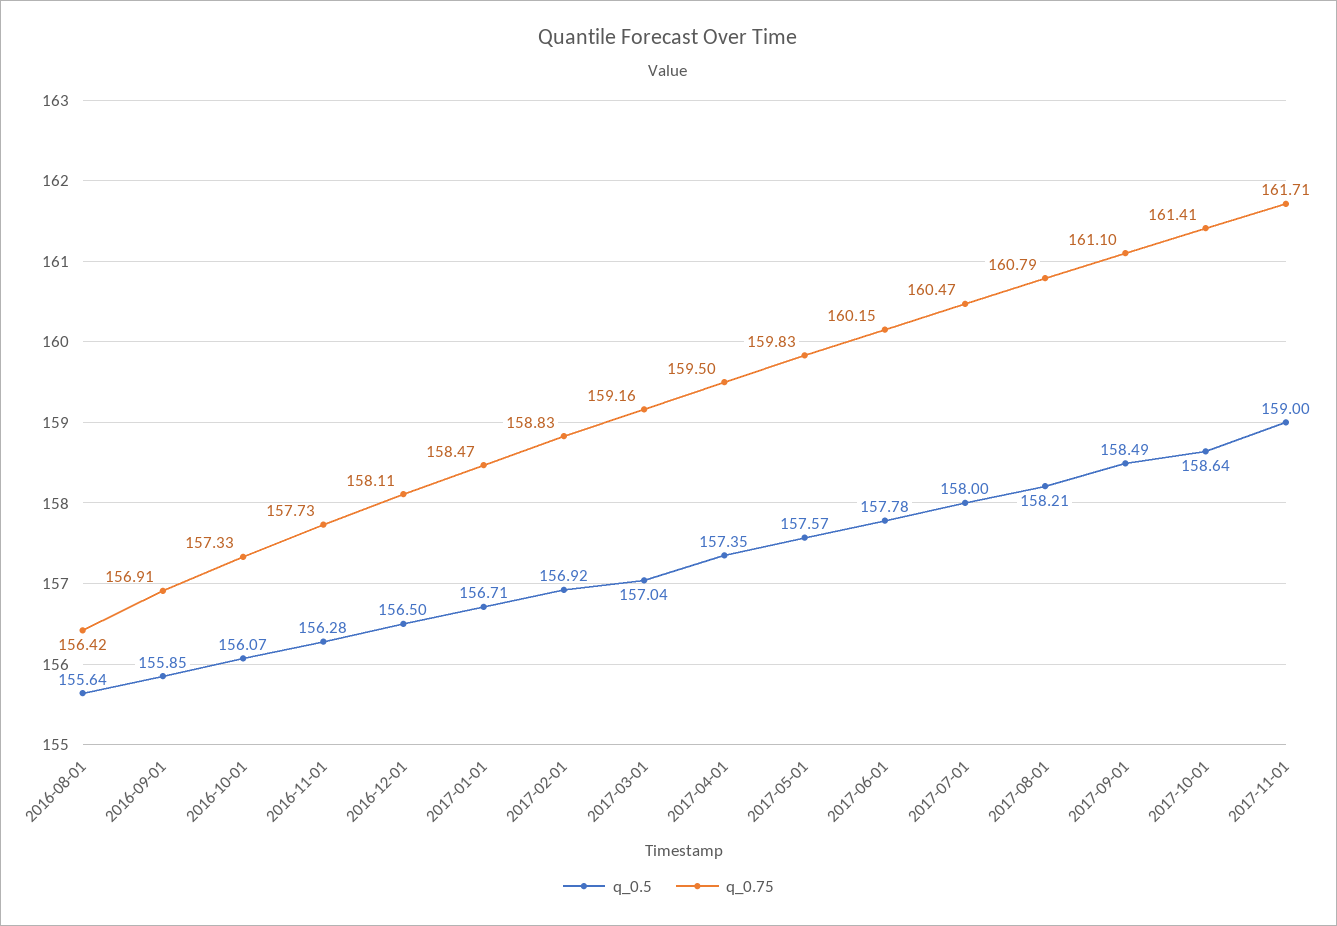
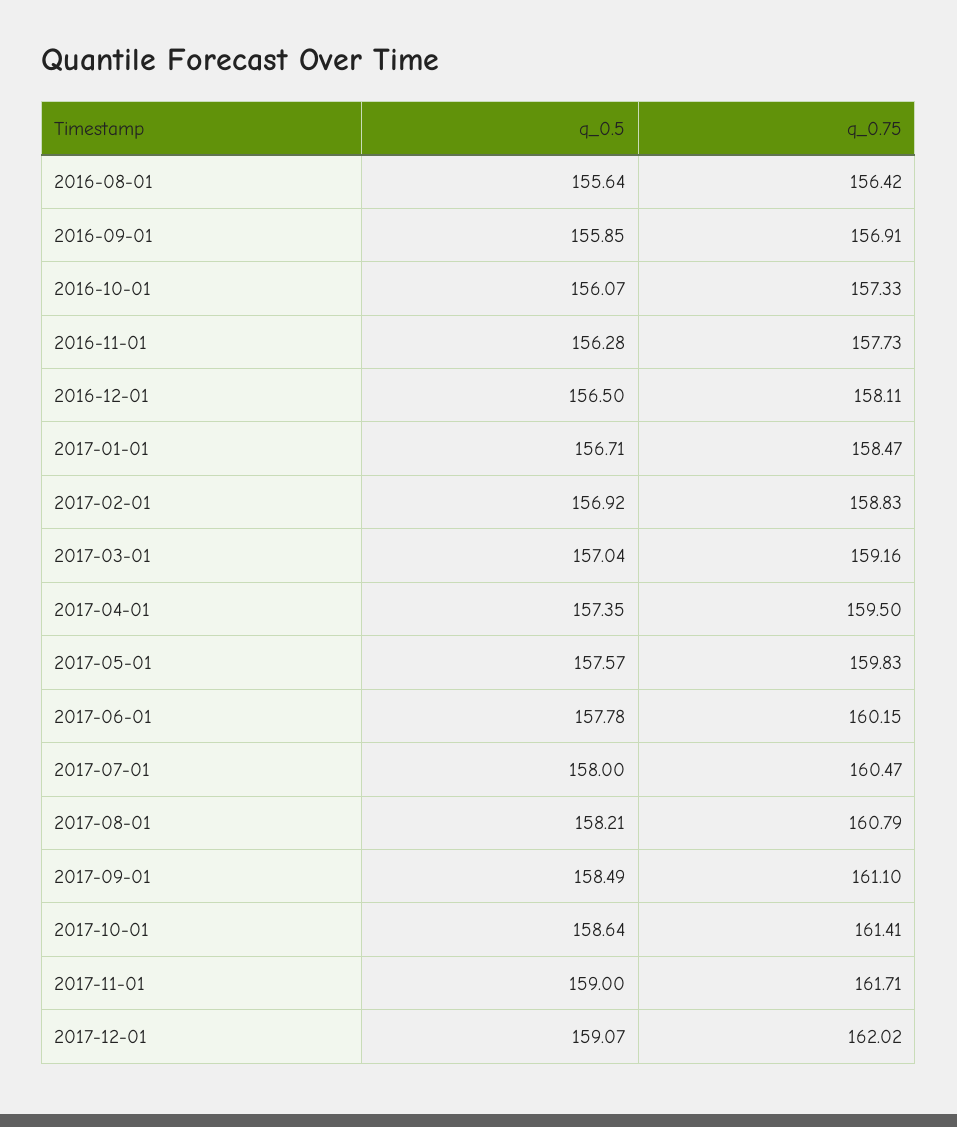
q_0.5, 2017-12-01: none -> 159.07
q_0.75, 2017-12-01: none -> 162.02

